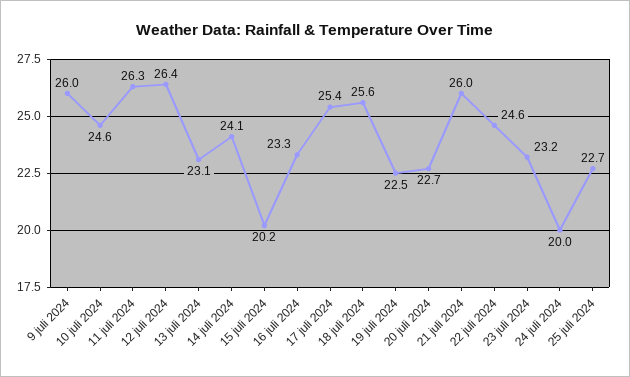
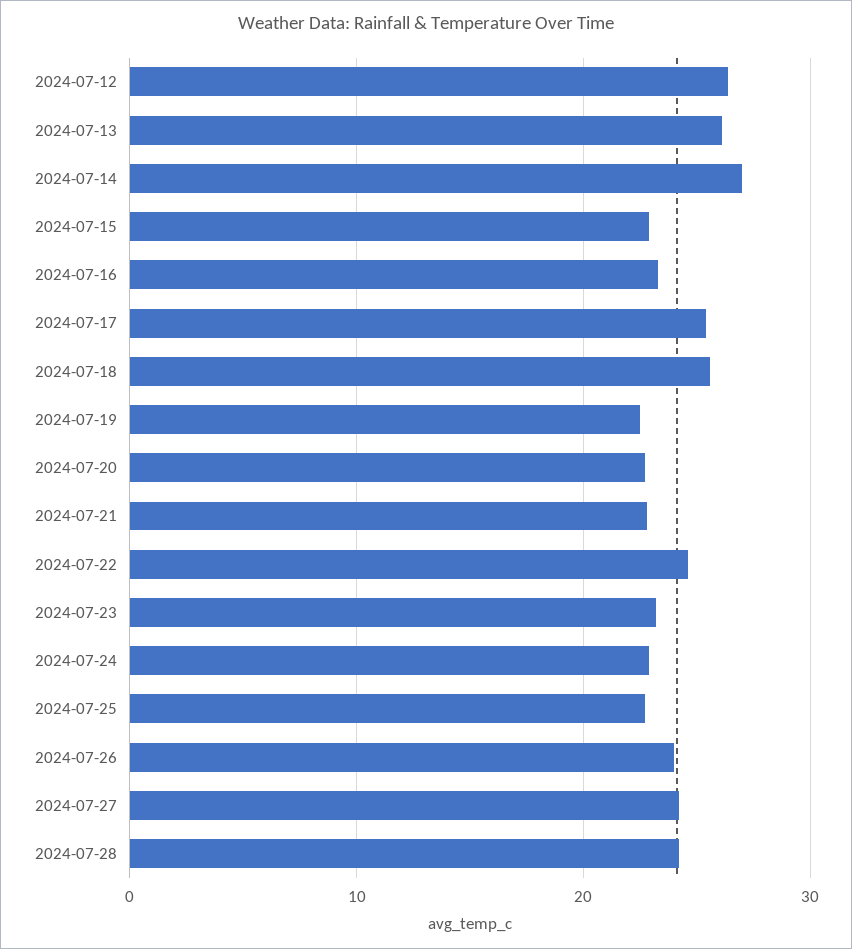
9 juli 2024: 26 -> none
10 juli 2024: 24.6 -> none
11 juli 2024: 26.3 -> none
13 juli 2024: 23.1 -> 26
14 juli 2024: 24.1 -> 27
15 juli 2024: 20.2 -> 23
21 juli 2024: 26 -> 23
24 juli 2024: 20 -> 23
2024-07-26: none -> 24
2024-07-27: none -> 24
2024-07-28: none -> 24

